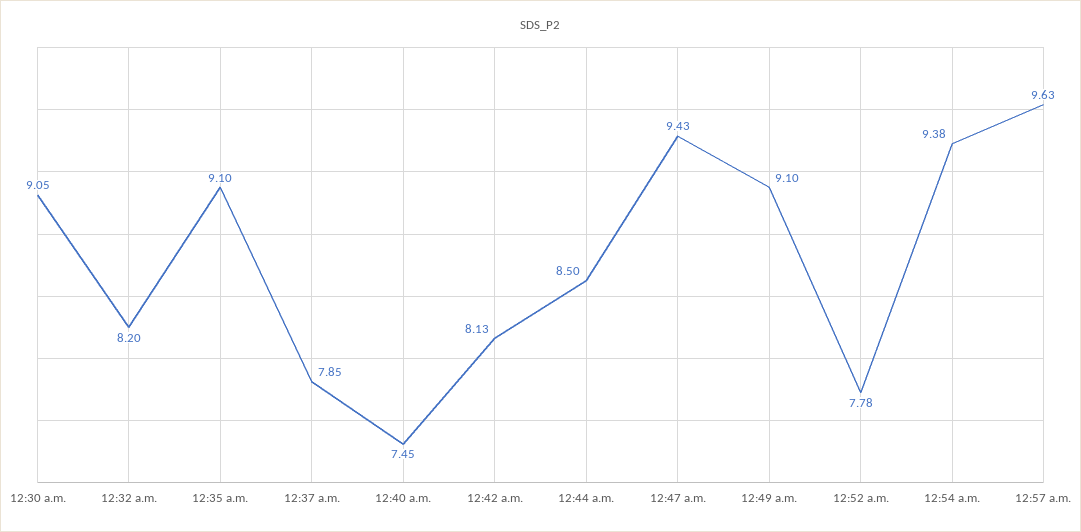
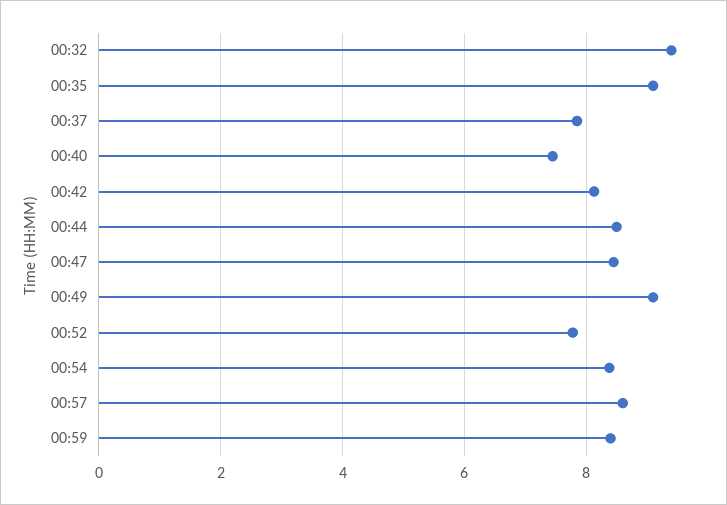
12:30 a.m.: 9.05 -> none
12:32 a.m.: 8.2 -> 9.4
12:47 a.m.: 9.43 -> 8.4
12:54 a.m.: 9.38 -> 8.4
12:57 a.m.: 9.63 -> 8.6
00:59: none -> 8.4

